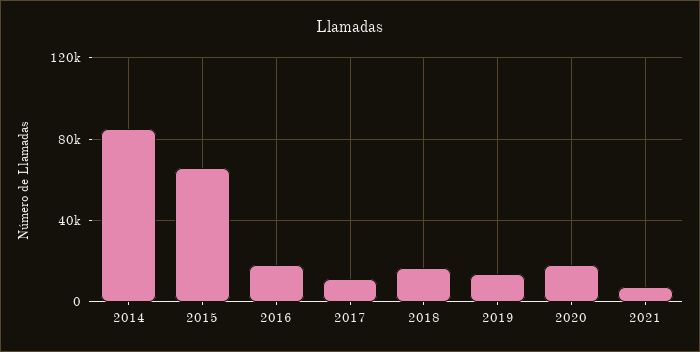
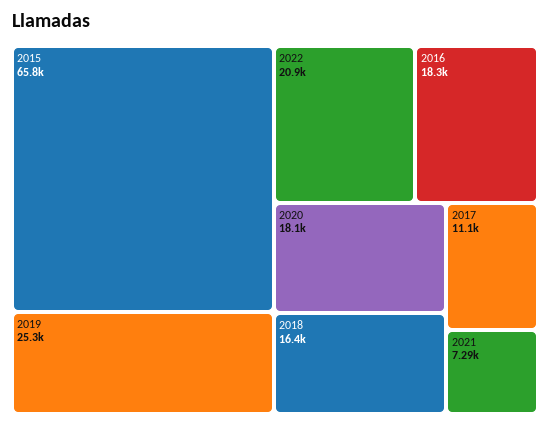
2014: 85000 -> none
2019: 15000 -> 25300
2022: none -> 20900

